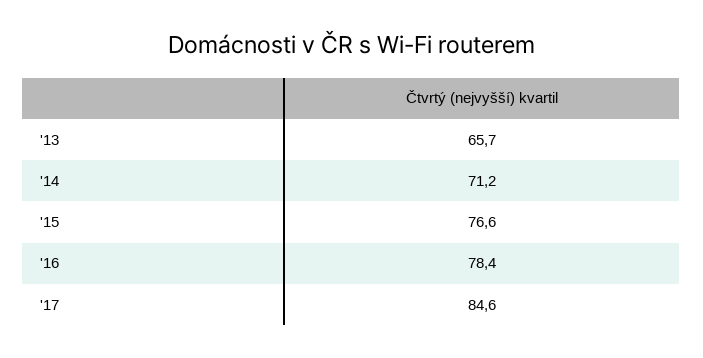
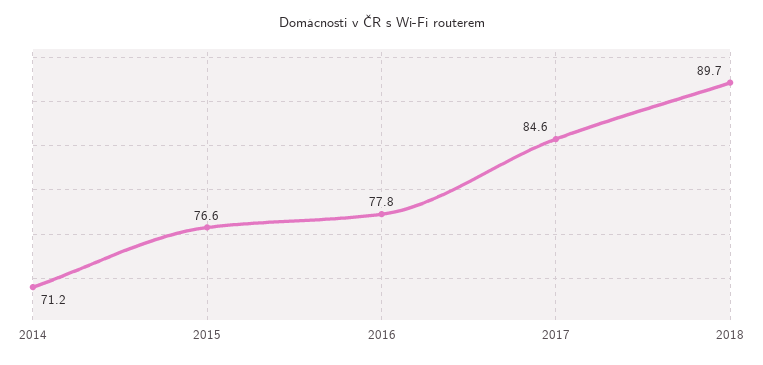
'13: 65.7 -> none
'16: 78.4 -> 77.8
2018: none -> 89.7

